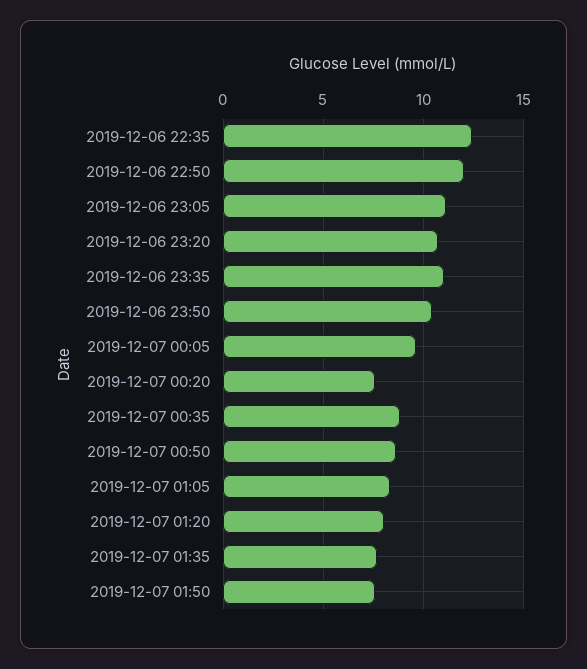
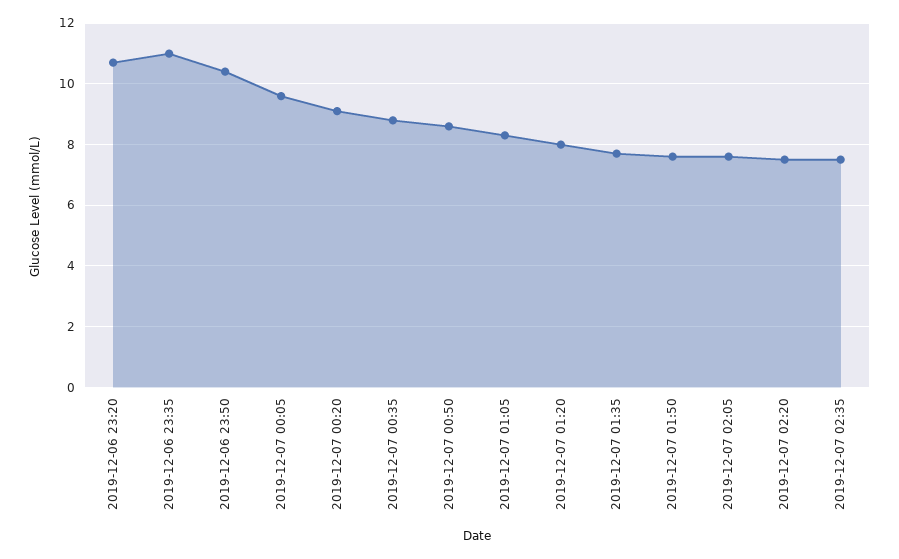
2019-12-06 22:35: 12.5 -> none
2019-12-06 22:50: 12 -> none
2019-12-06 23:05: 11 -> none
2019-12-07 00:20: 7.5 -> 9
2019-12-07 02:05: none -> 7.5
2019-12-07 02:20: none -> 7.5
2019-12-07 02:35: none -> 7.5

